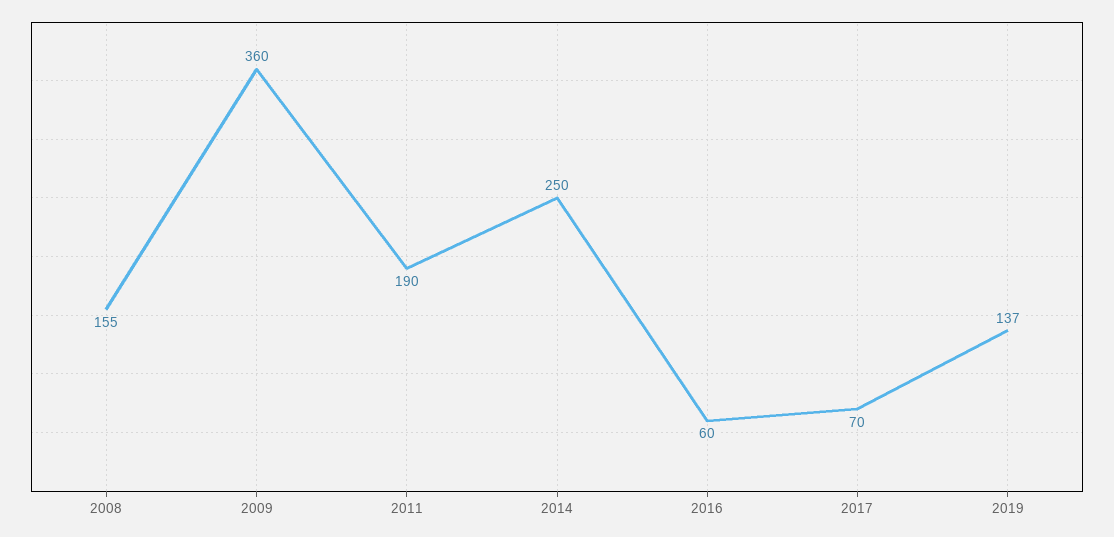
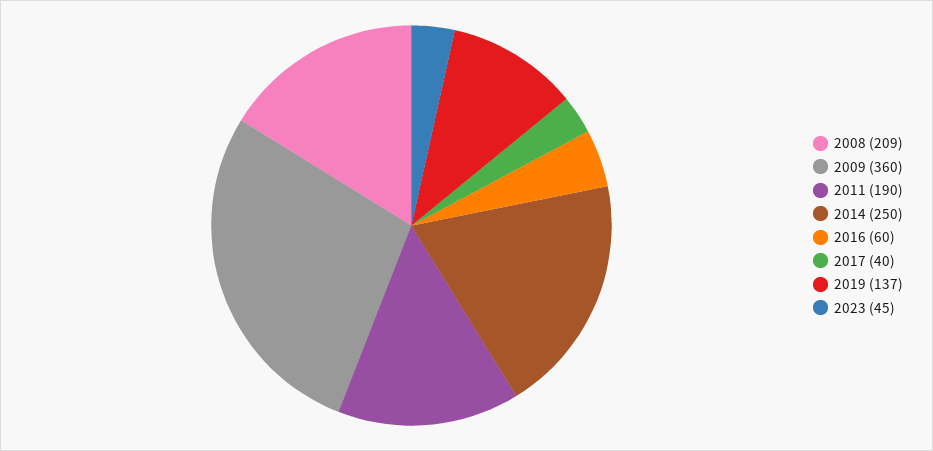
2008: 155 -> 209
2017: 70 -> 40
2023: none -> 45

